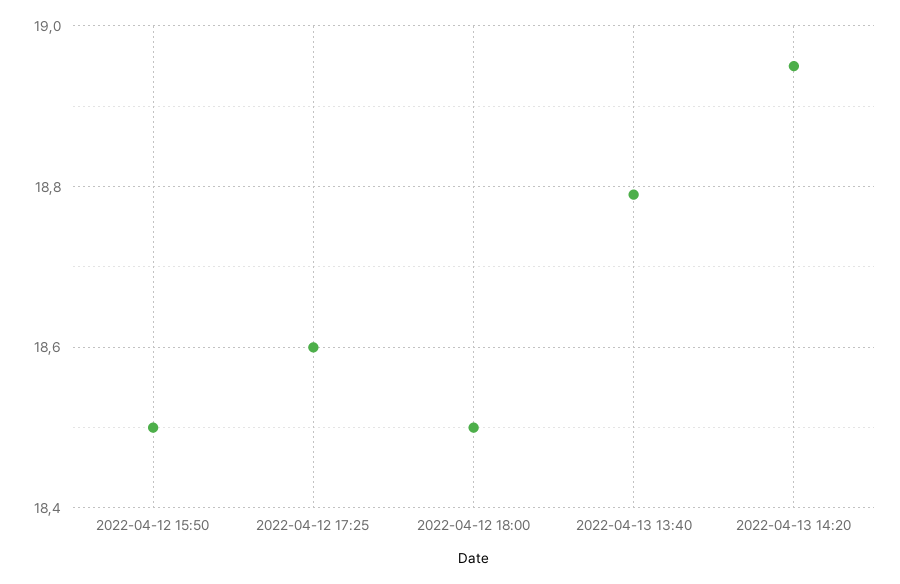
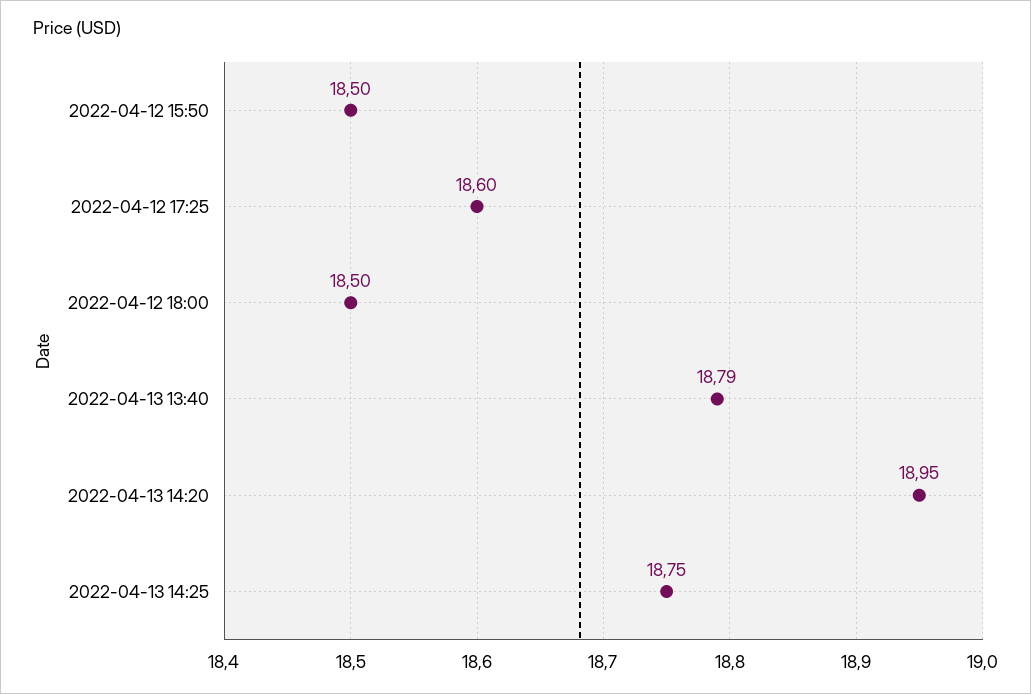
2022-04-13 14:25: none -> 18.75

